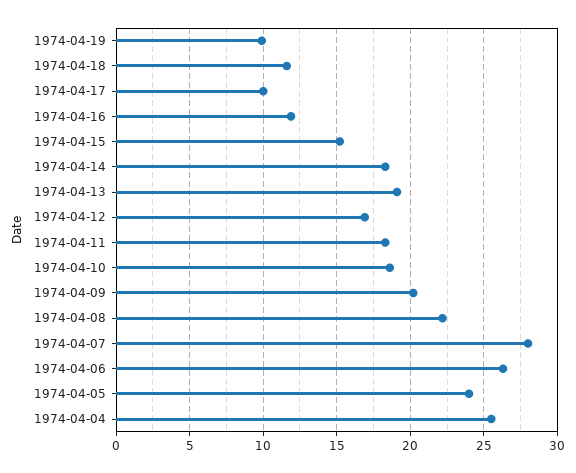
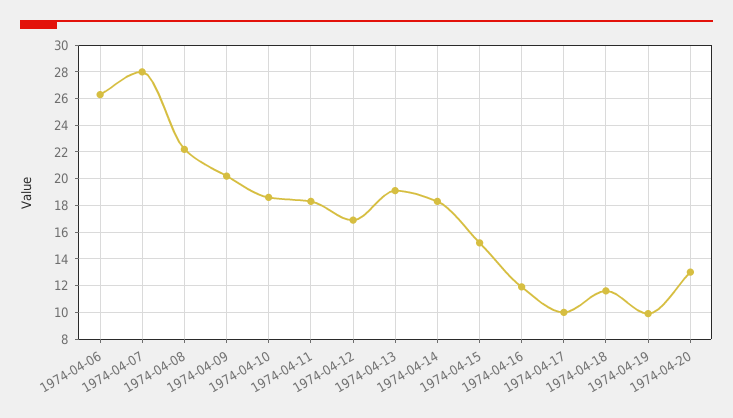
1974-04-05: 24 -> none
1974-04-04: 25.5 -> none
1974-04-20: none -> 13

